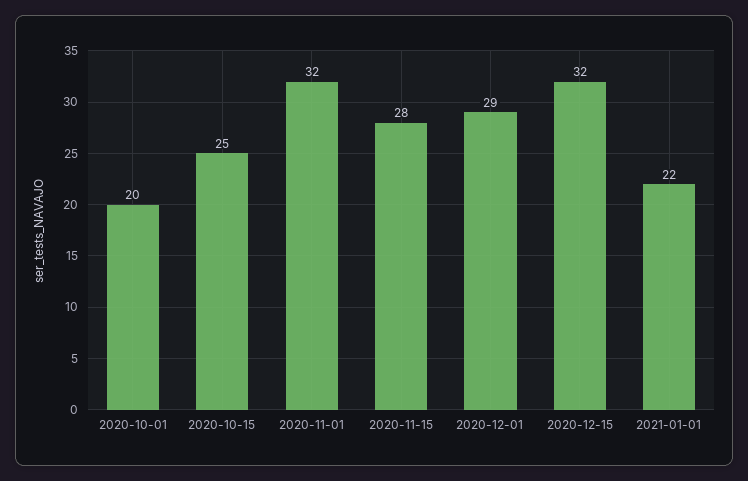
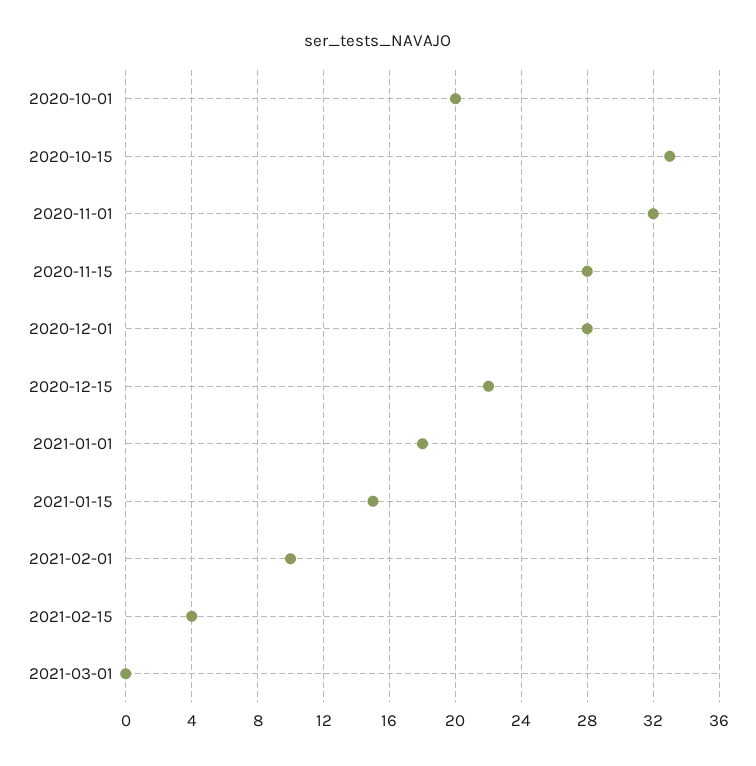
2020-10-15: 25 -> 33
2020-12-01: 29 -> 28
2020-12-15: 32 -> 22
2021-01-01: 22 -> 18
2021-01-15: none -> 15
2021-02-01: none -> 10
2021-02-15: none -> 4
2021-03-01: none -> 0

